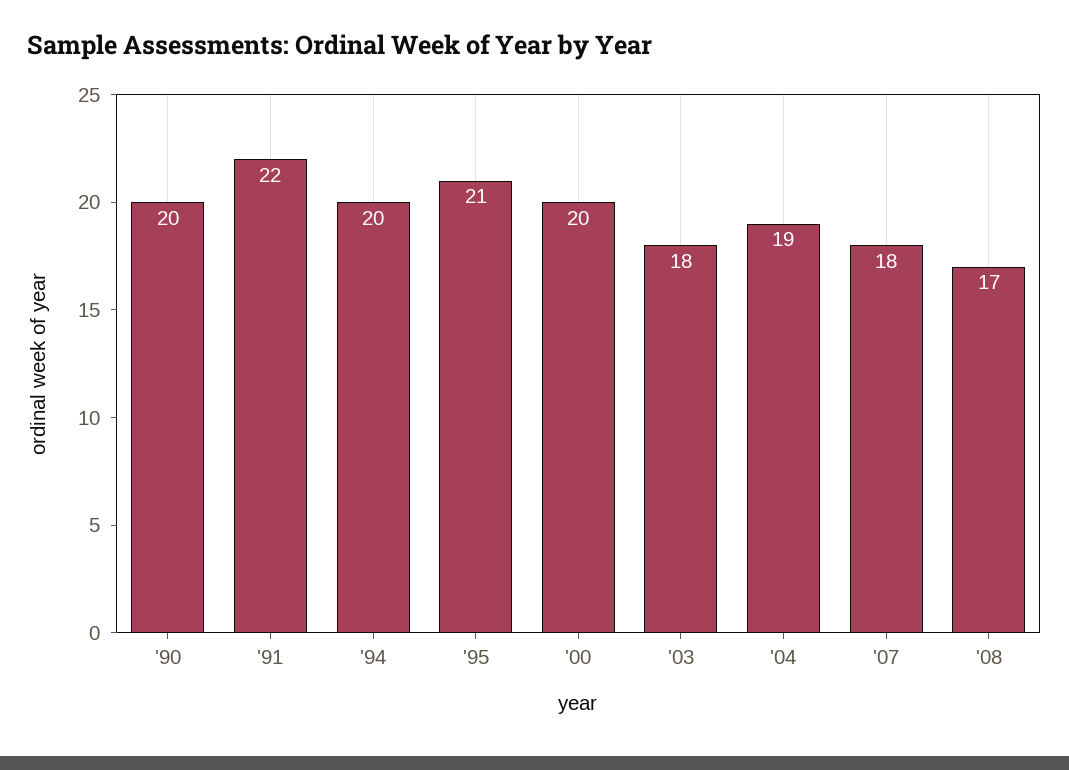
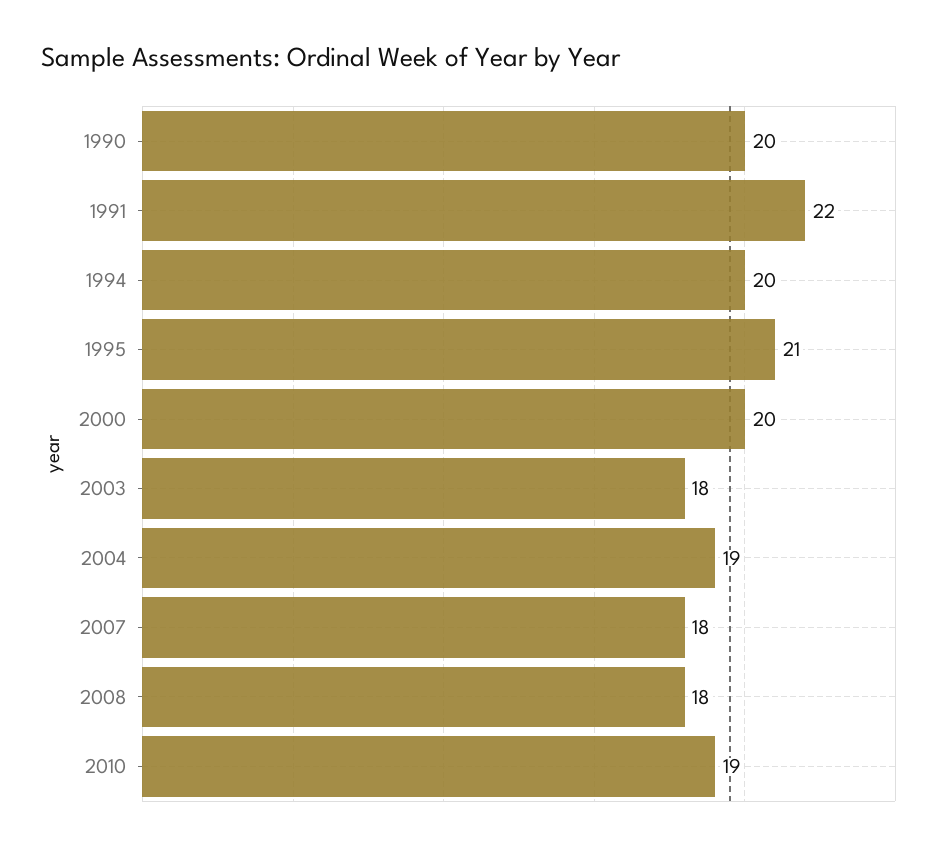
'08: 17 -> 18
2010: none -> 19

